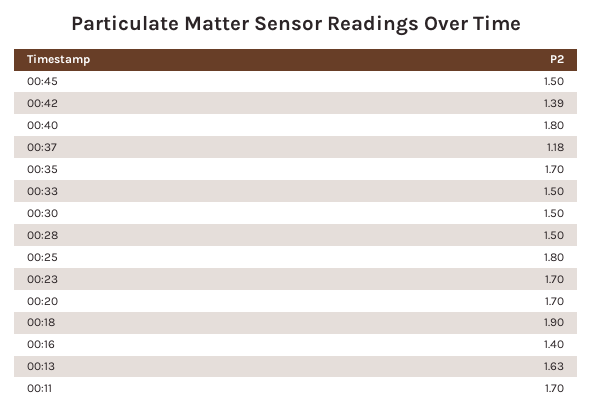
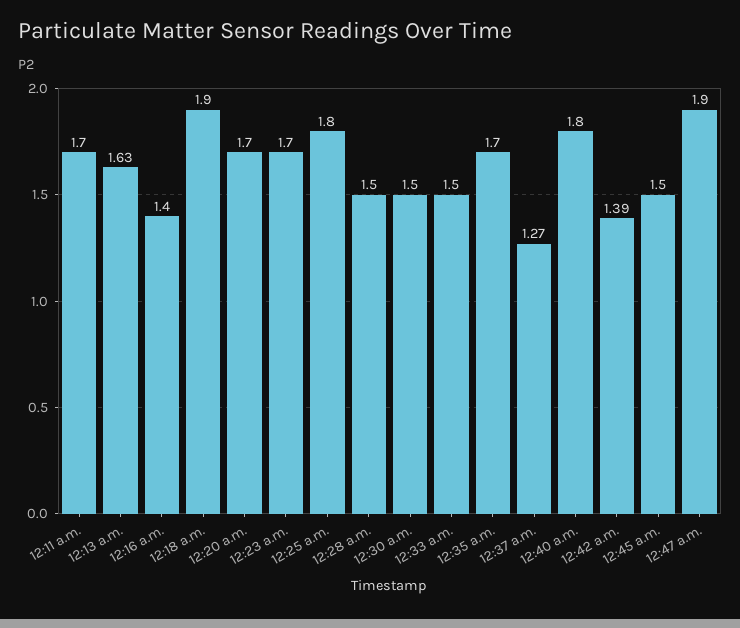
00:37: 1.18 -> 1.27
12:47 a.m.: none -> 1.9

